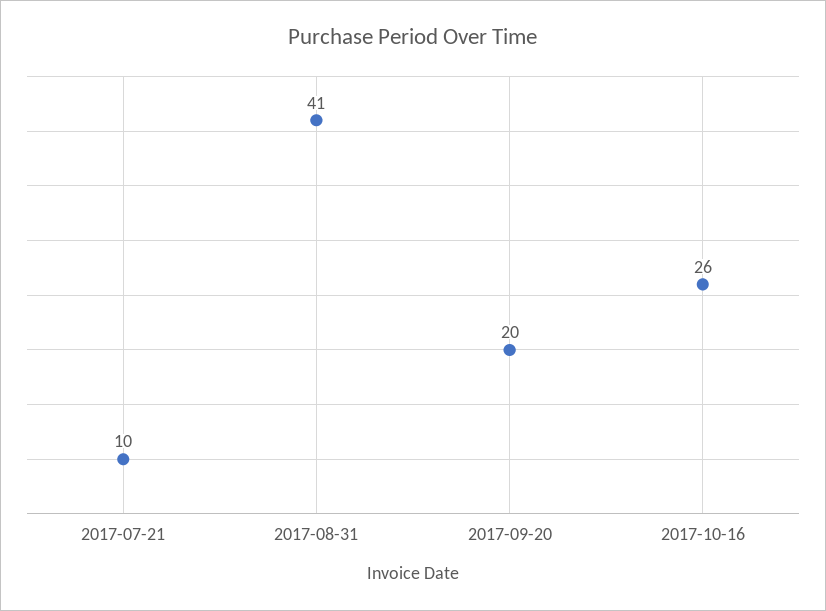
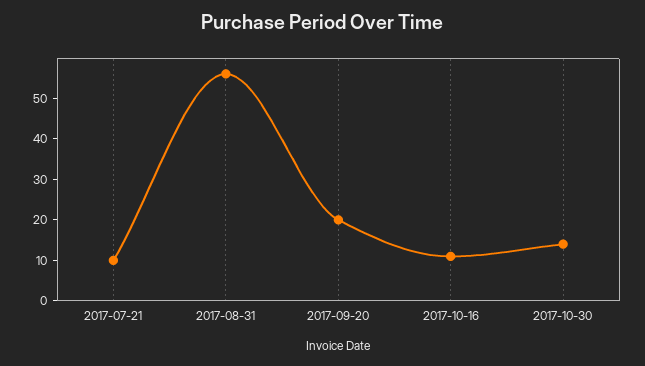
2017-08-31: 41 -> 55
2017-10-16: 26 -> 10
2017-10-30: none -> 15

